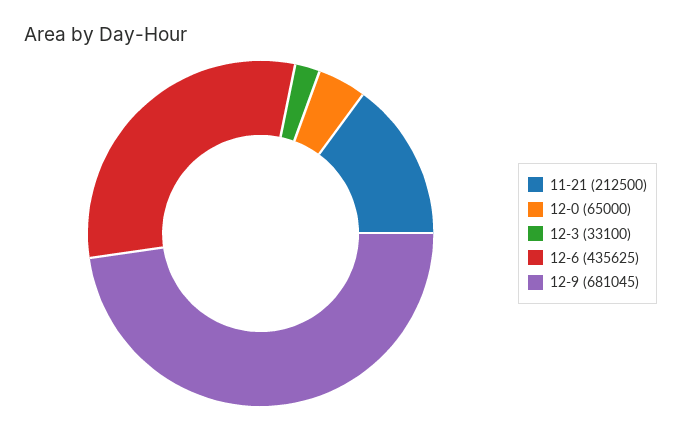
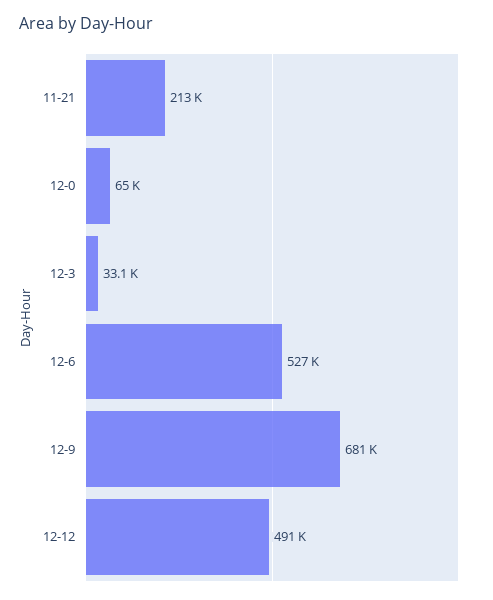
12-6: 435625 -> 527000
12-12: none -> 491000

